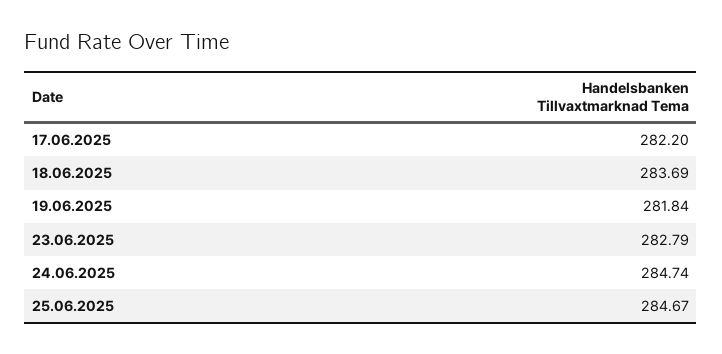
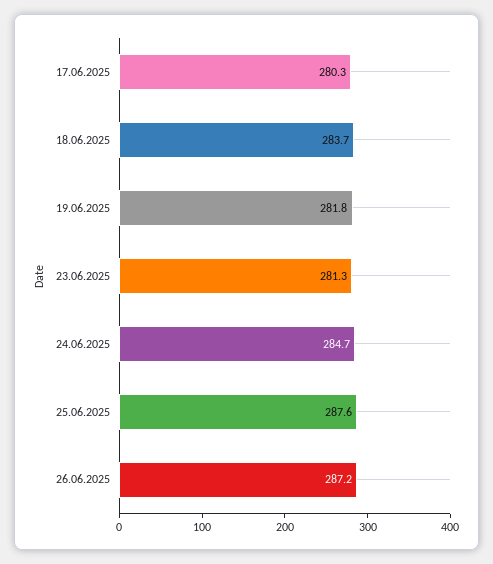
17.06.2025: 282.2 -> 280.3
23.06.2025: 282.79 -> 281.3
25.06.2025: 284.67 -> 287.6
26.06.2025: none -> 287.2

